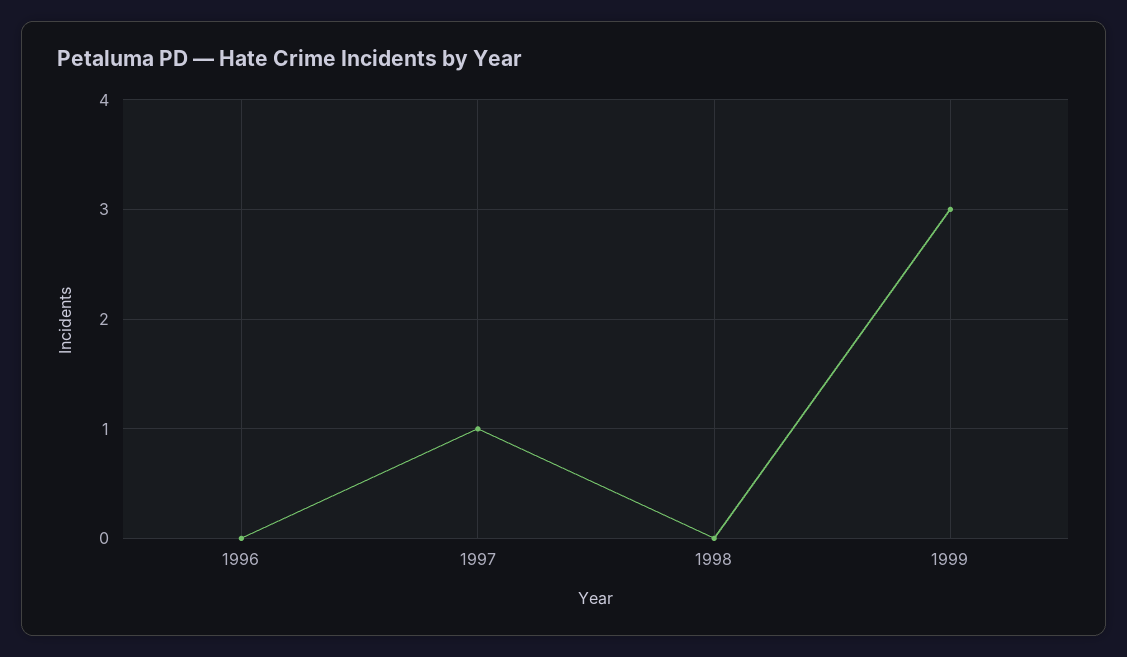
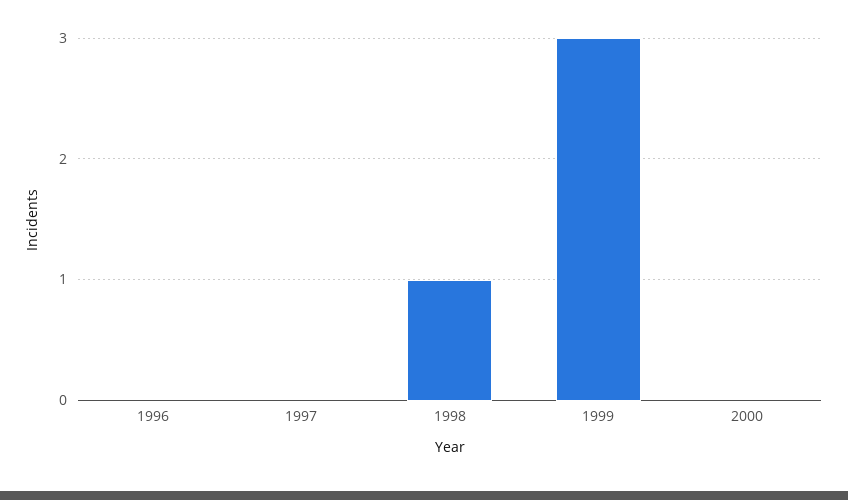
1997: 1 -> 0
1998: 0 -> 1
2000: none -> 0

